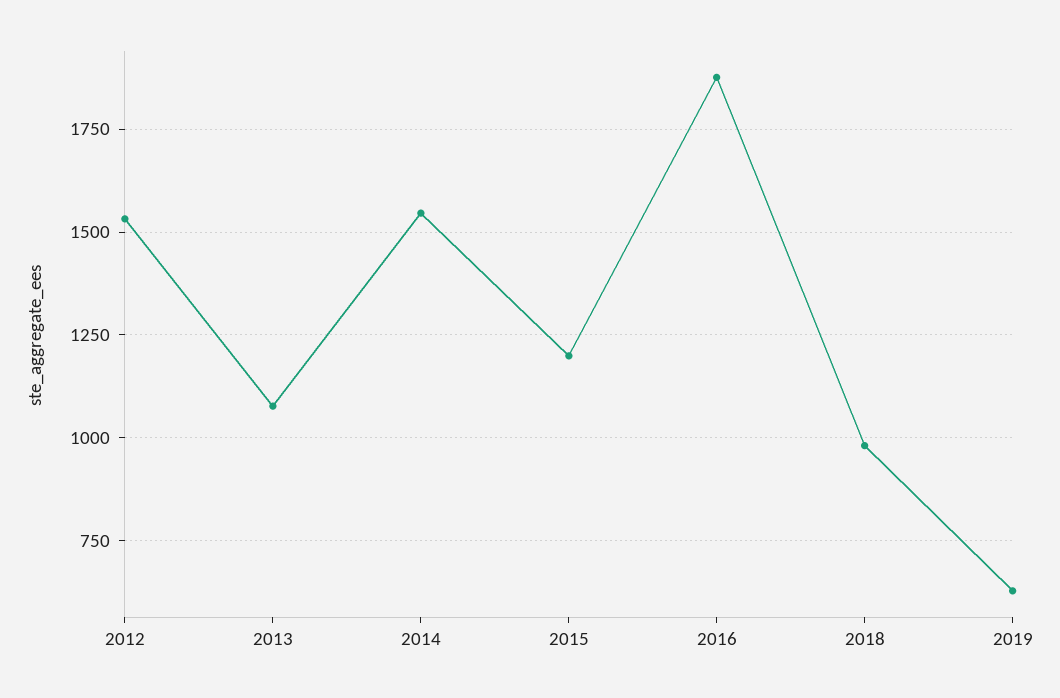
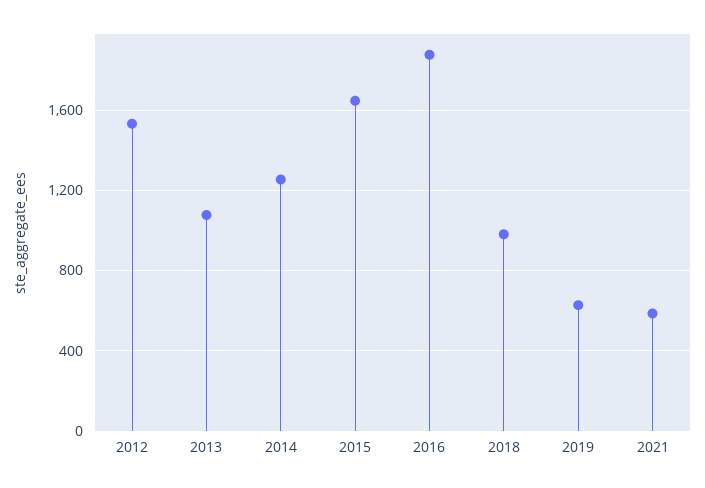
2014: 1550 -> 1250
2015: 1200 -> 1650
2021: none -> 600

